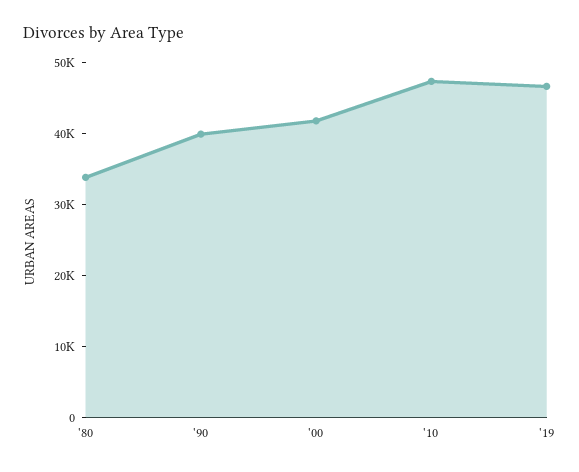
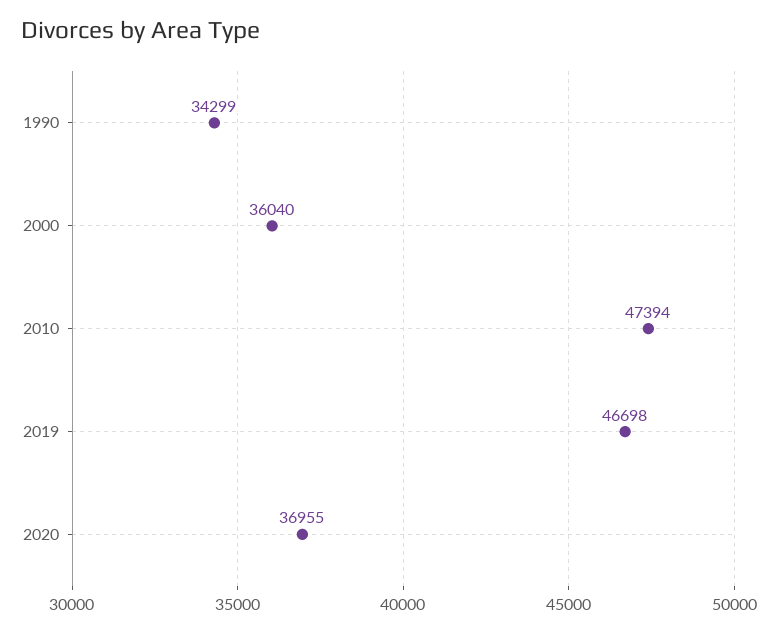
'80: 34000 -> none
'90: 40000 -> 34299
'00: 42000 -> 36040
2020: none -> 36955

